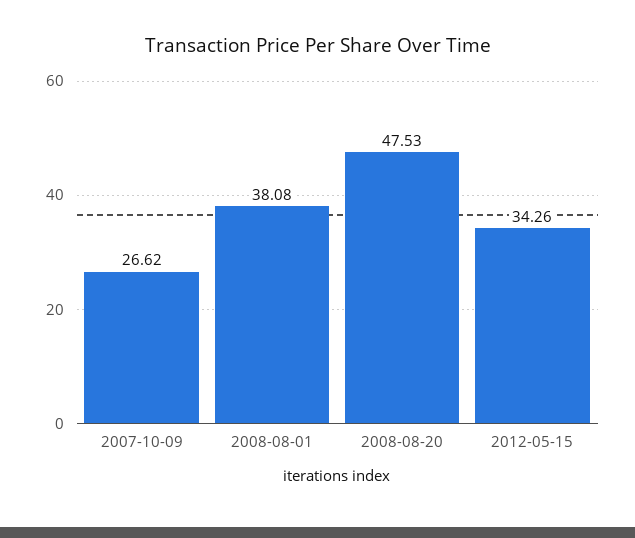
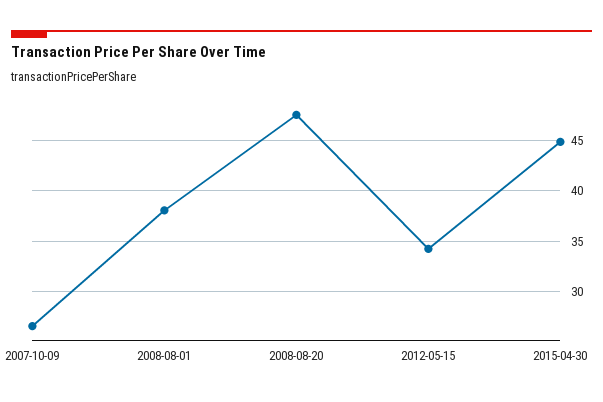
2015-04-30: none -> 45

